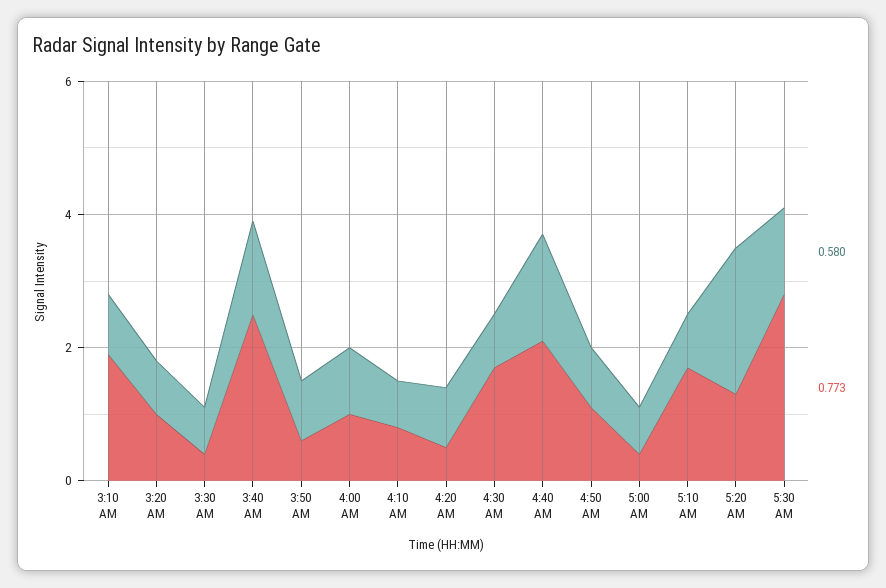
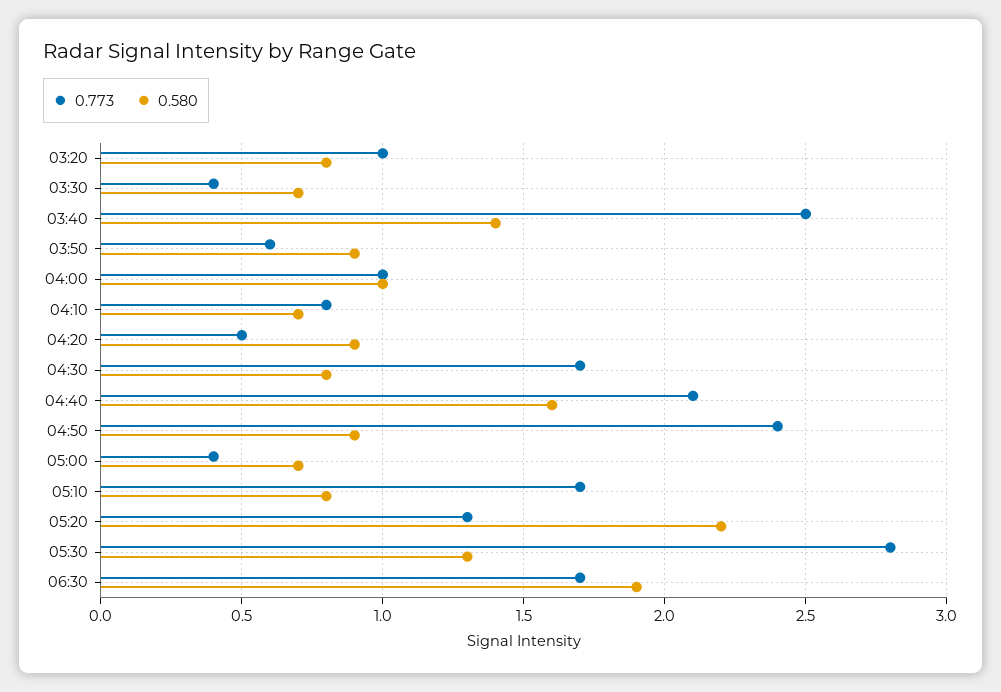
0.580, 3:10 AM: 1 -> none
0.773, 3:10 AM: 2 -> none
0.773, 4:50 AM: 1 -> 2.4
0.773, 06:30: none -> 1.7
0.580, 06:30: none -> 1.9

